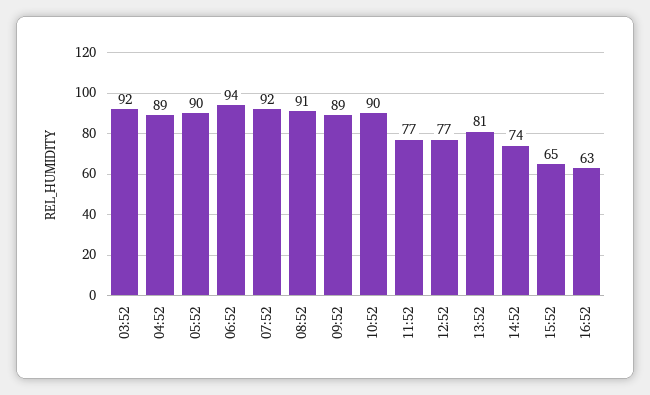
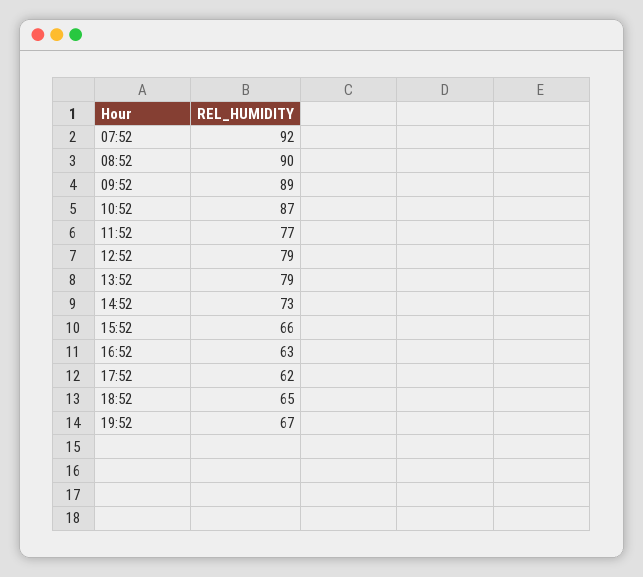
03:52: 92 -> none
04:52: 89 -> none
05:52: 90 -> none
06:52: 94 -> none
08:52: 91 -> 90
10:52: 90 -> 87
12:52: 77 -> 79
13:52: 81 -> 79
14:52: 74 -> 73
15:52: 65 -> 66
17:52: none -> 62
18:52: none -> 65
19:52: none -> 67

